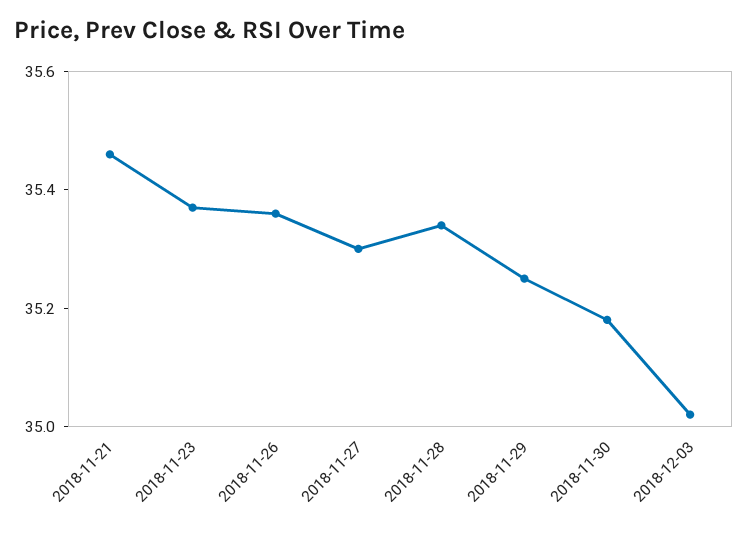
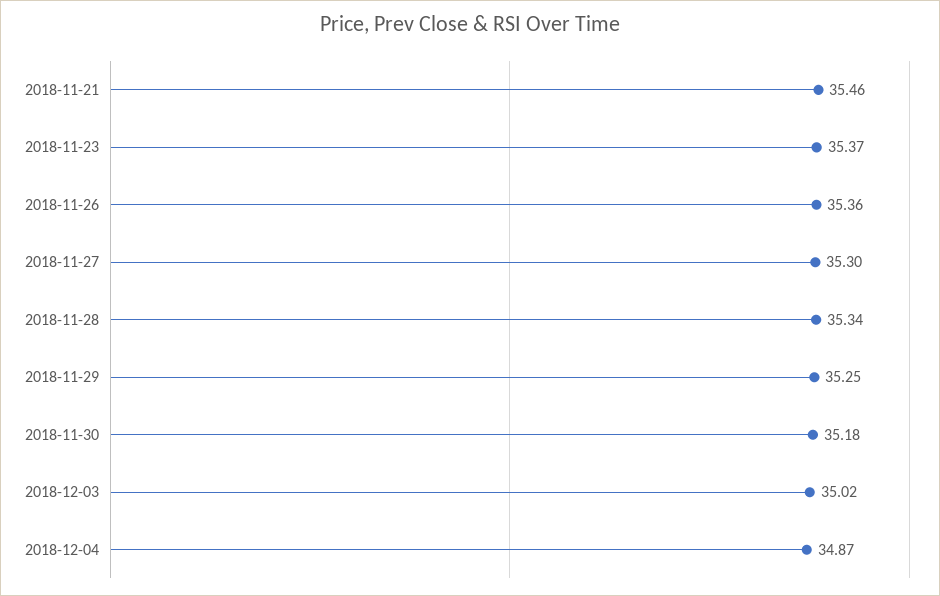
2018-12-04: none -> 34.87

